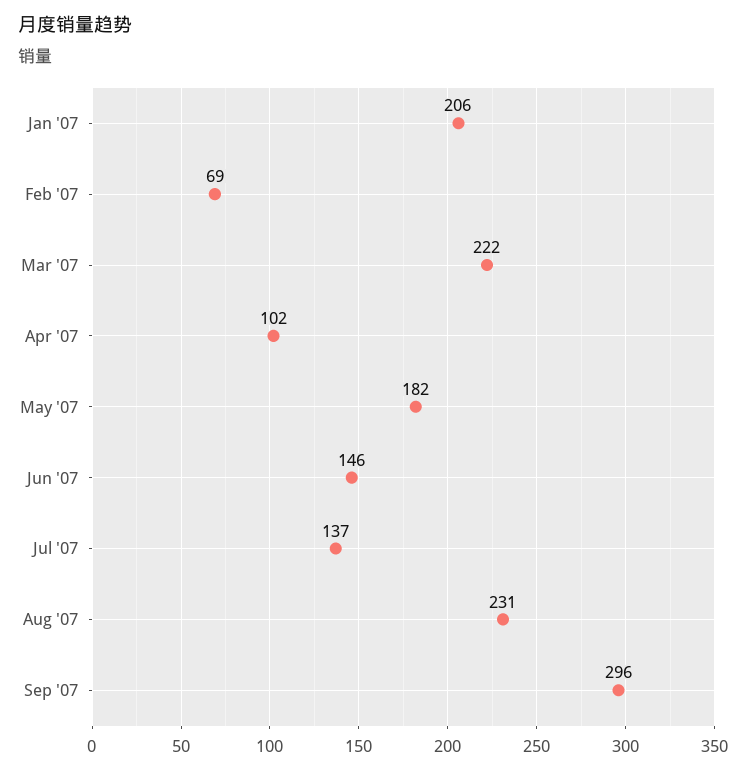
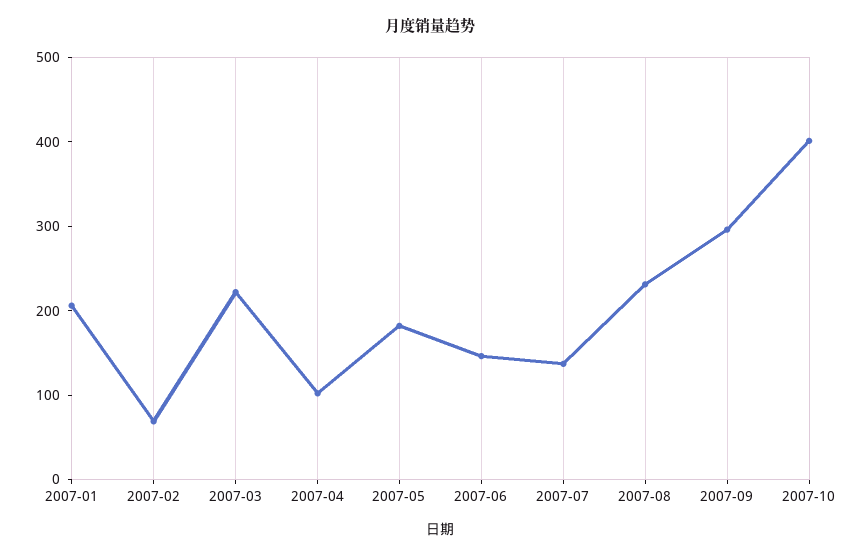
2007-10: none -> 400

